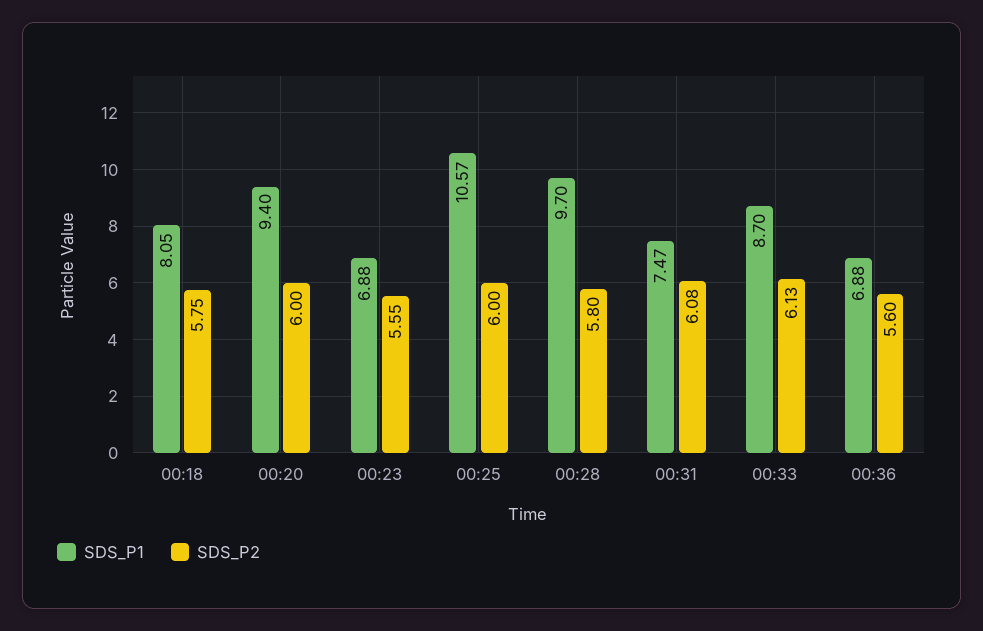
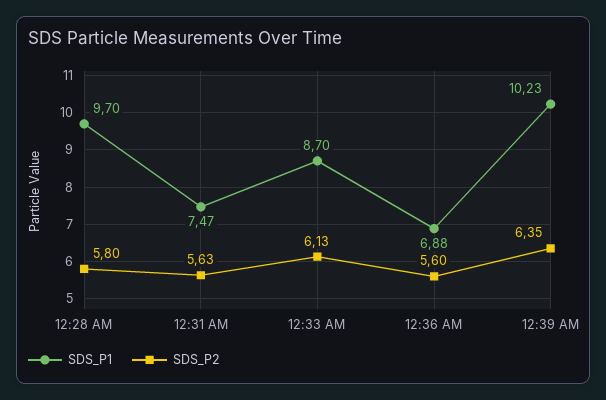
SDS_P1, 00:18: 8.05 -> none
SDS_P2, 00:18: 5.75 -> none
SDS_P1, 00:20: 9.4 -> none
SDS_P2, 00:20: 6 -> none
SDS_P1, 00:23: 6.88 -> none
SDS_P2, 00:23: 5.55 -> none
SDS_P1, 00:25: 10.57 -> none
SDS_P2, 00:25: 6 -> none
SDS_P2, 00:31: 6.08 -> 5.63
SDS_P1, 12:39 AM: none -> 10.23
SDS_P2, 12:39 AM: none -> 6.35

